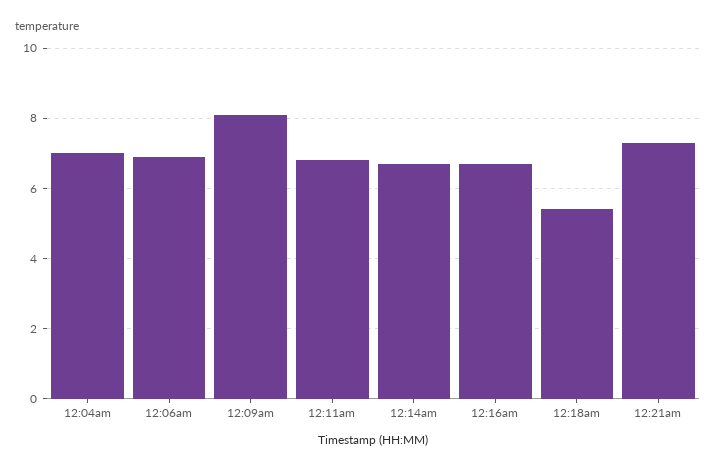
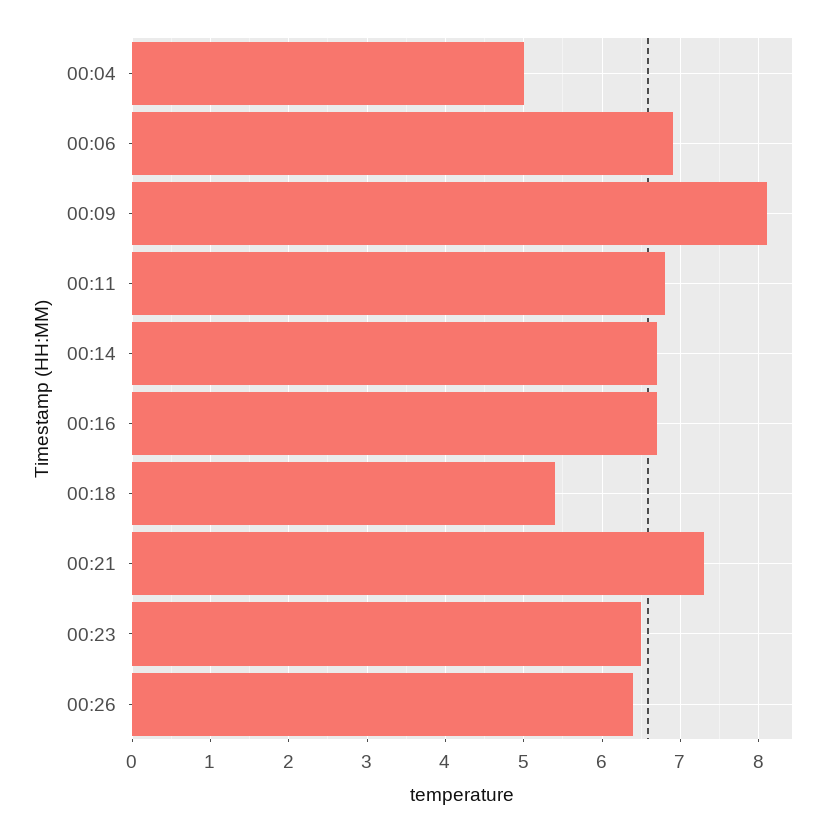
12:04am: 7 -> 5
00:23: none -> 6.5
00:26: none -> 6.4

